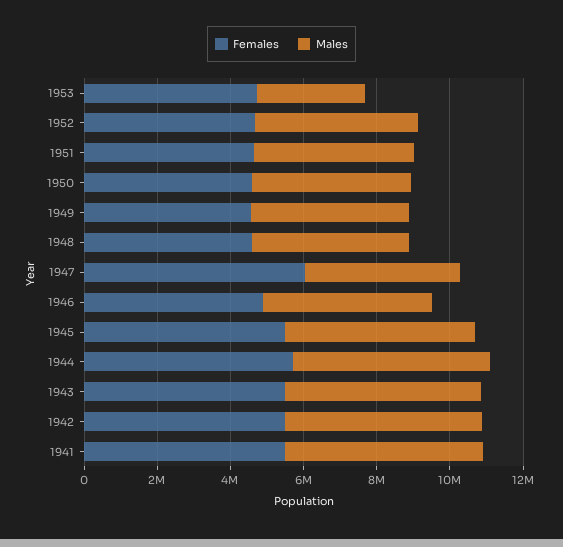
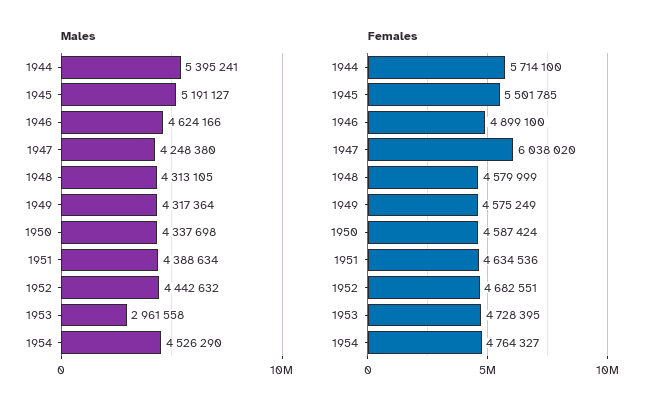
Females, 1943: 5500000 -> none
Males, 1943: 5500000 -> none
Females, 1942: 5500000 -> none
Males, 1942: 5500000 -> none
Females, 1941: 5500000 -> none
Males, 1941: 5500000 -> none
Males, 1954: none -> 4526290
Females, 1954: none -> 4764327

